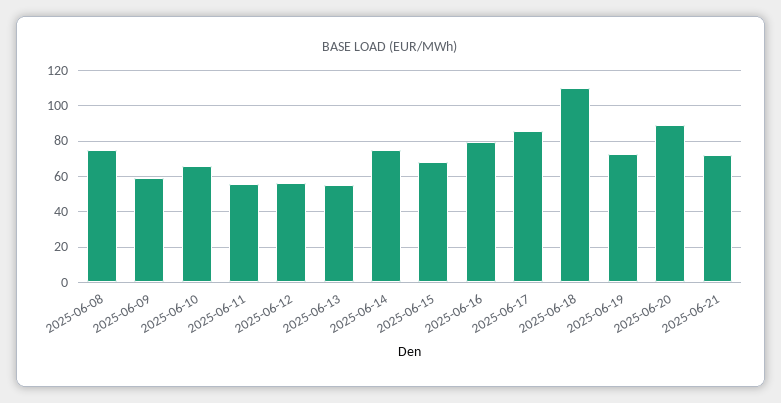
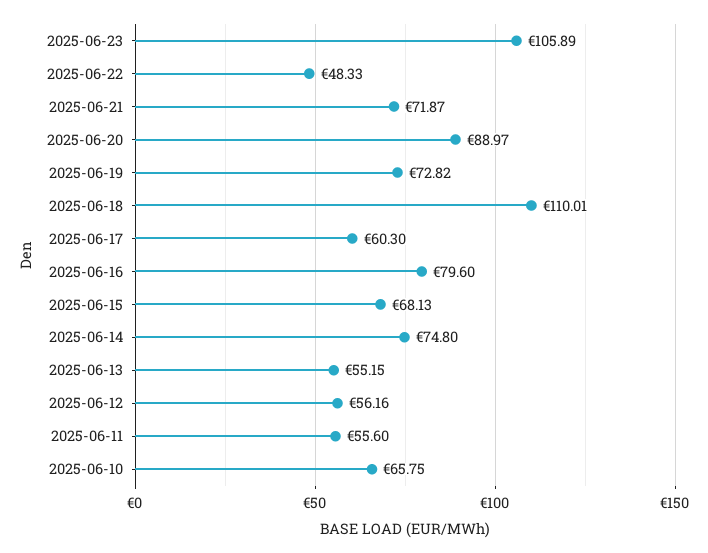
2025-06-08: 75 -> none
2025-06-09: 60 -> none
2025-06-17: 85 -> 60.3
2025-06-23: none -> 105.89
2025-06-22: none -> 48.33

